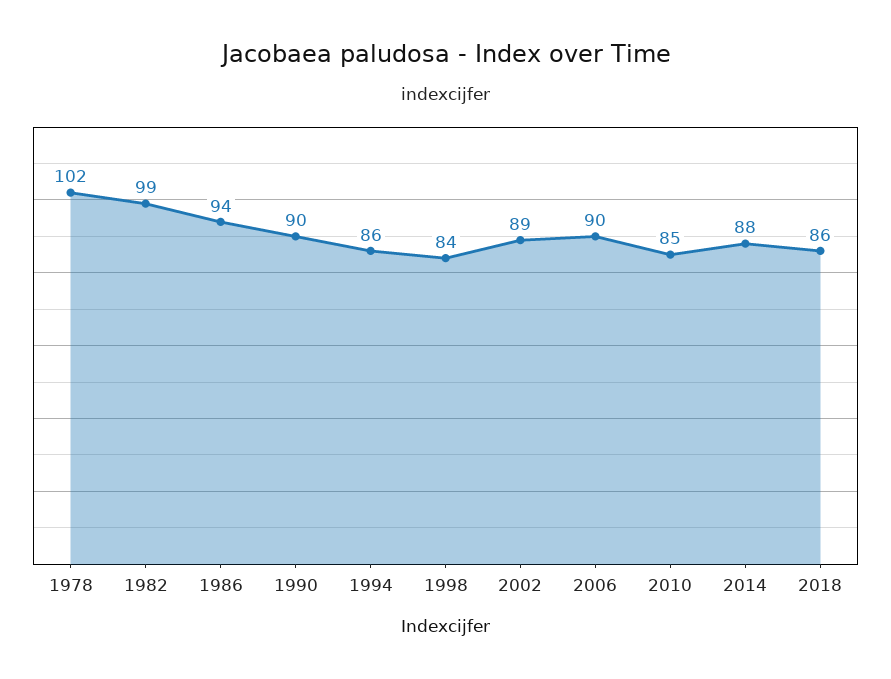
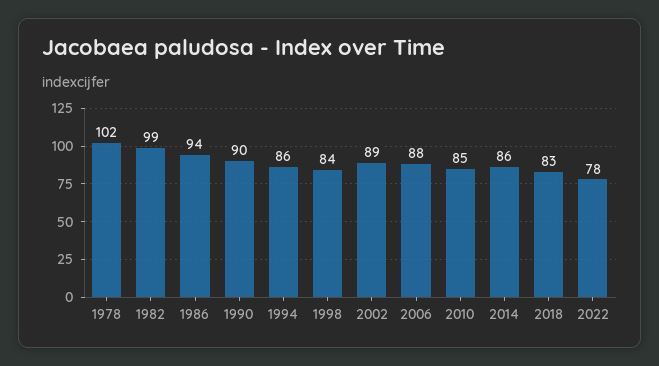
2006: 90 -> 88
2014: 88 -> 86
2018: 86 -> 83
2022: none -> 78

